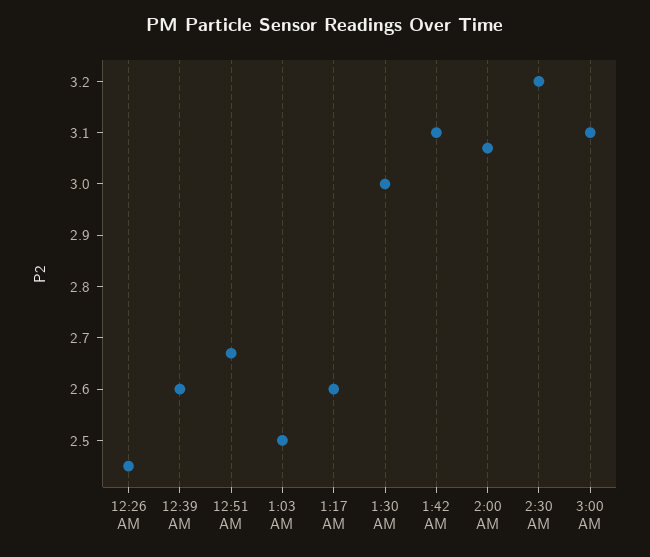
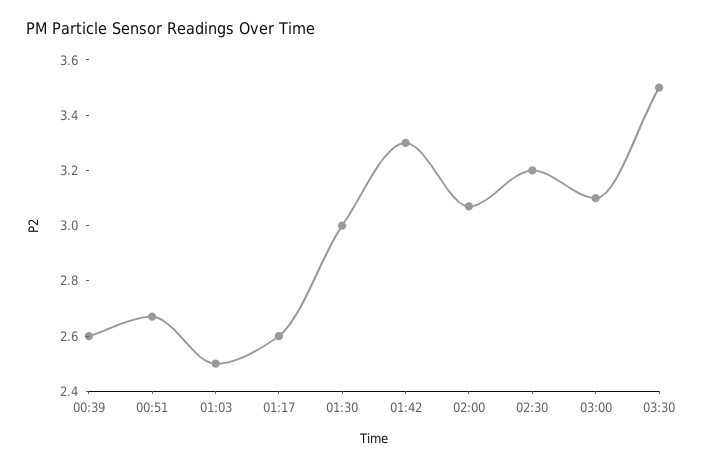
12:26 AM: 2.45 -> none
1:42 AM: 3.1 -> 3.3
03:30: none -> 3.5

